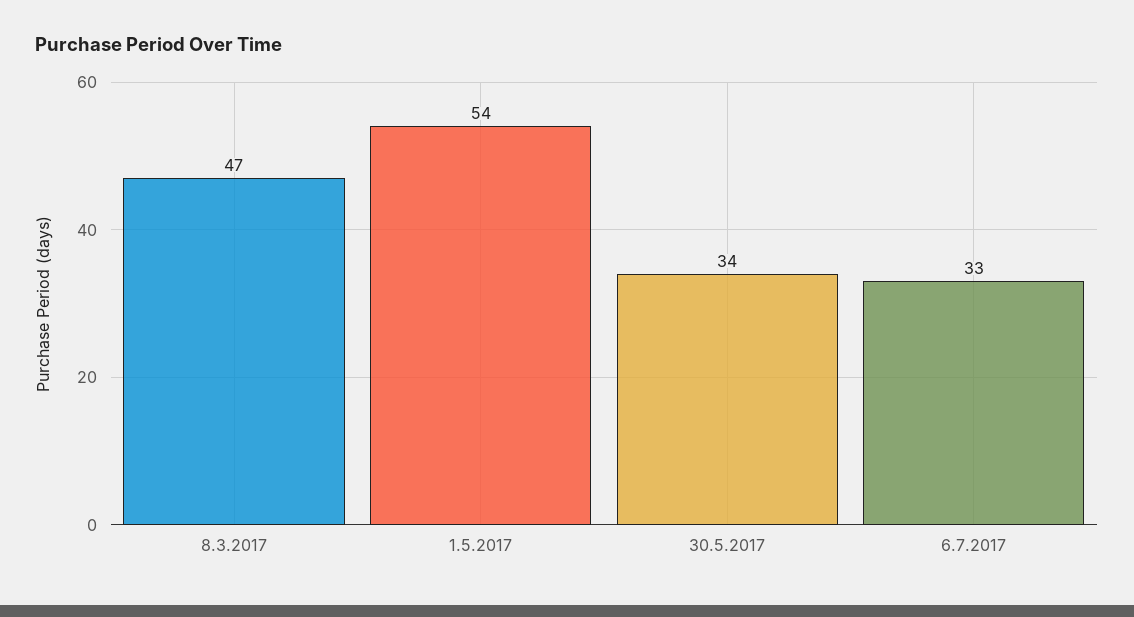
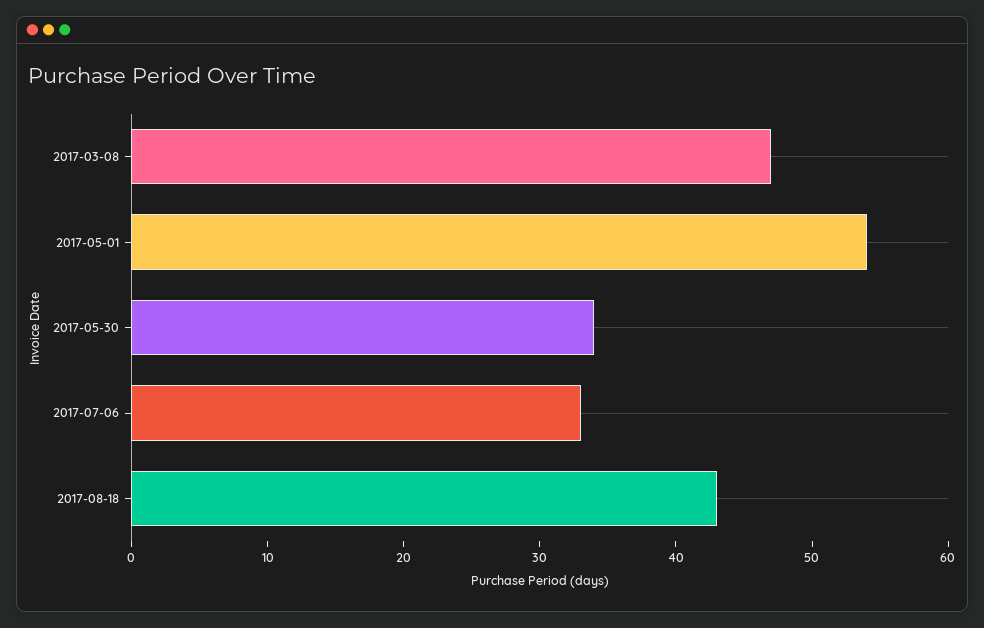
2017-08-18: none -> 43

